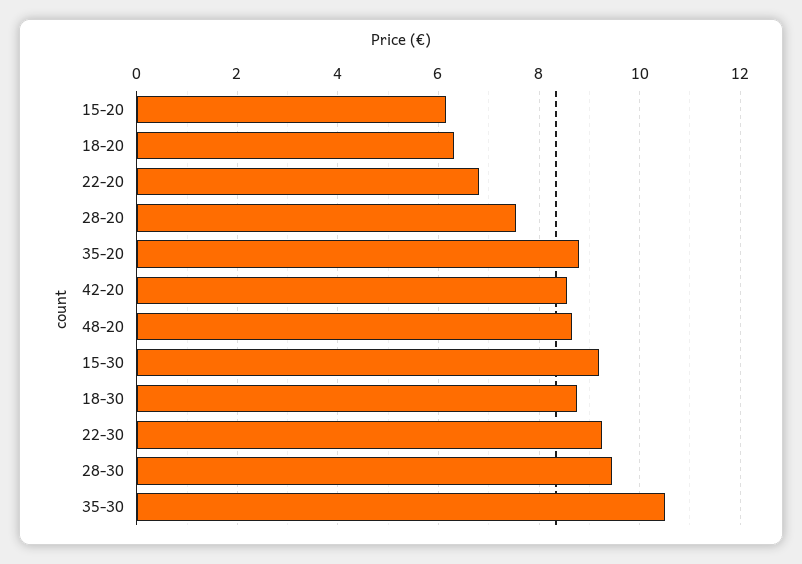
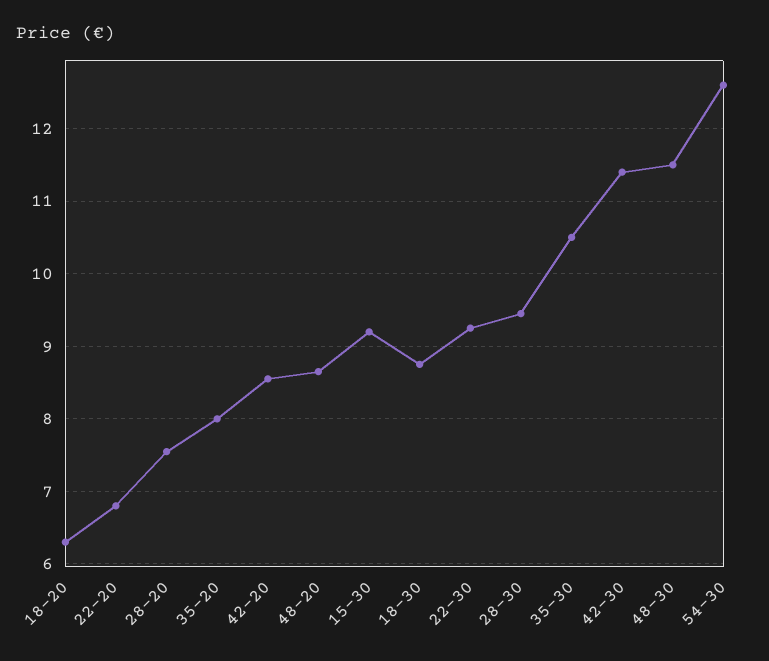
15-20: 6.2 -> none
35-20: 8.8 -> 8
42-30: none -> 11.4
48-30: none -> 11.5
54-30: none -> 12.6

